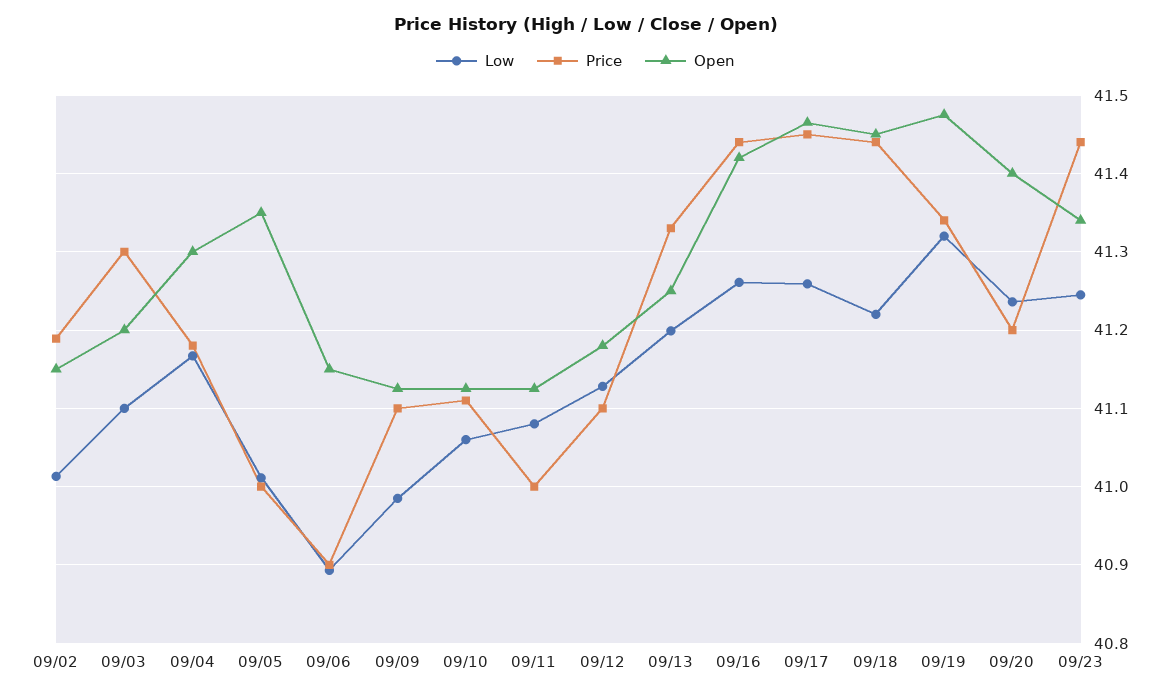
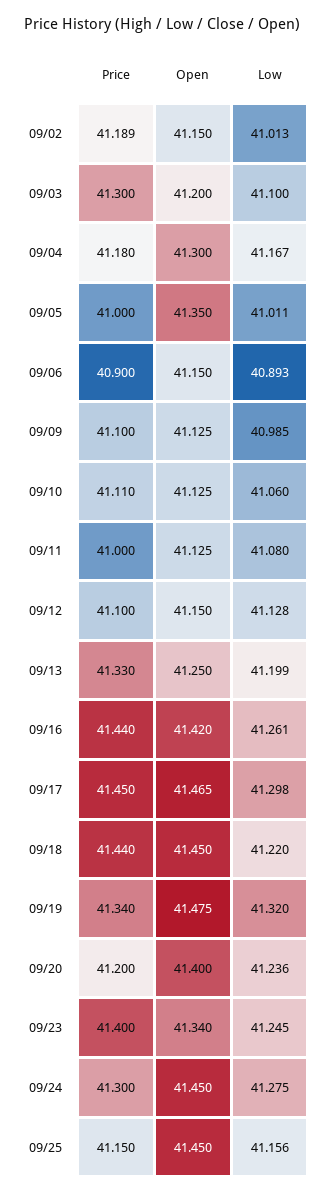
Open, 09/12: 41.18 -> 41.15
Low, 09/17: 41.26 -> 41.298
Price, 09/23: 41.44 -> 41.4
Price, 09/24: none -> 41.3
Open, 09/24: none -> 41.45
Low, 09/24: none -> 41.275
Price, 09/25: none -> 41.15
Open, 09/25: none -> 41.45
Low, 09/25: none -> 41.156

